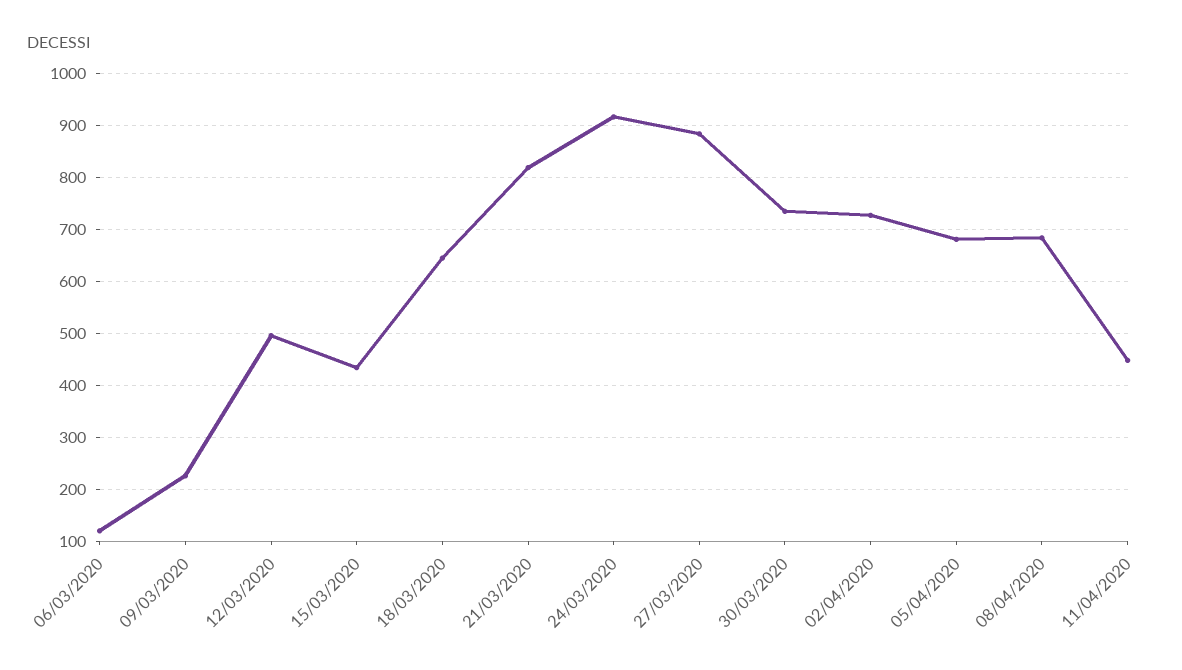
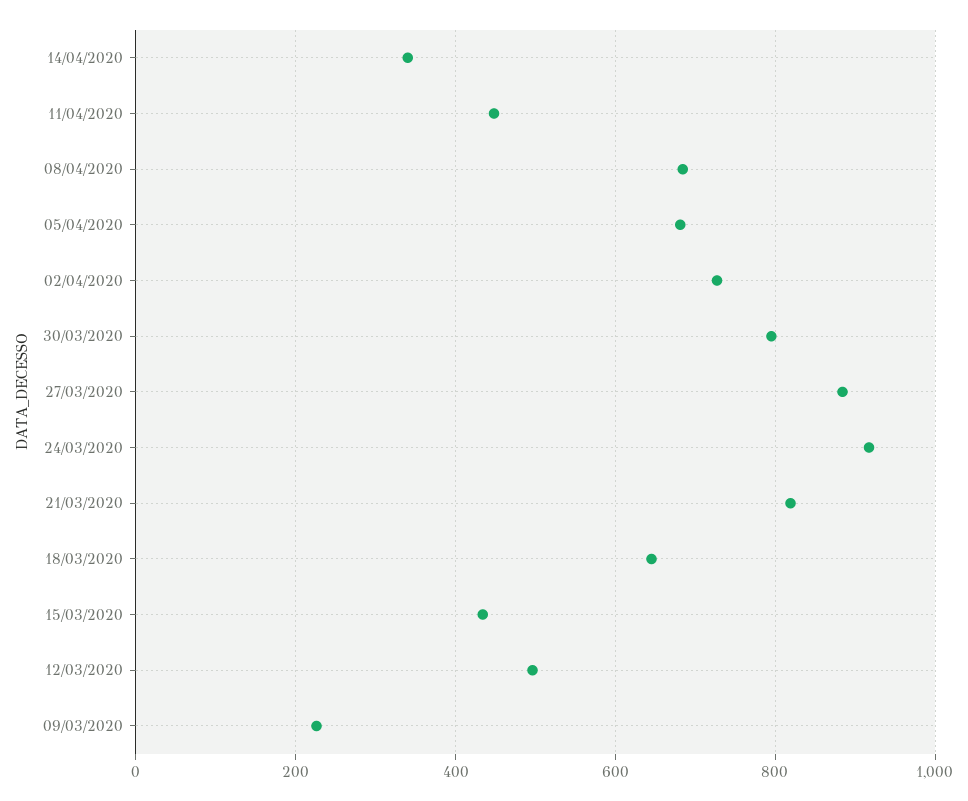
06/03/2020: 120 -> none
30/03/2020: 740 -> 800
14/04/2020: none -> 340

